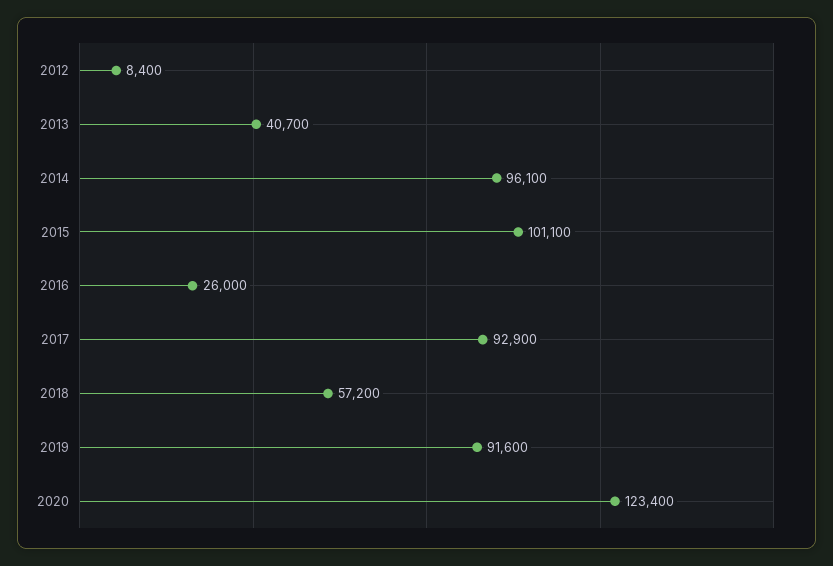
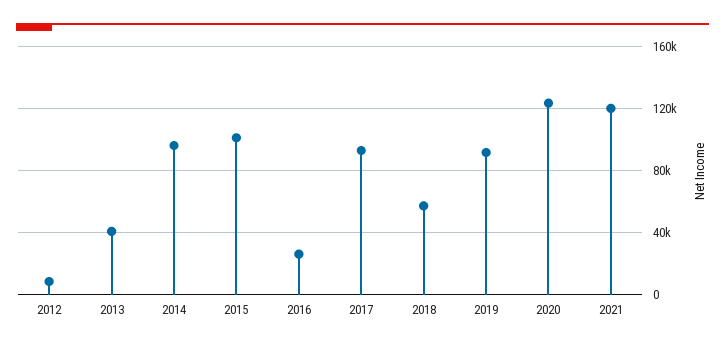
2021: none -> 120000

